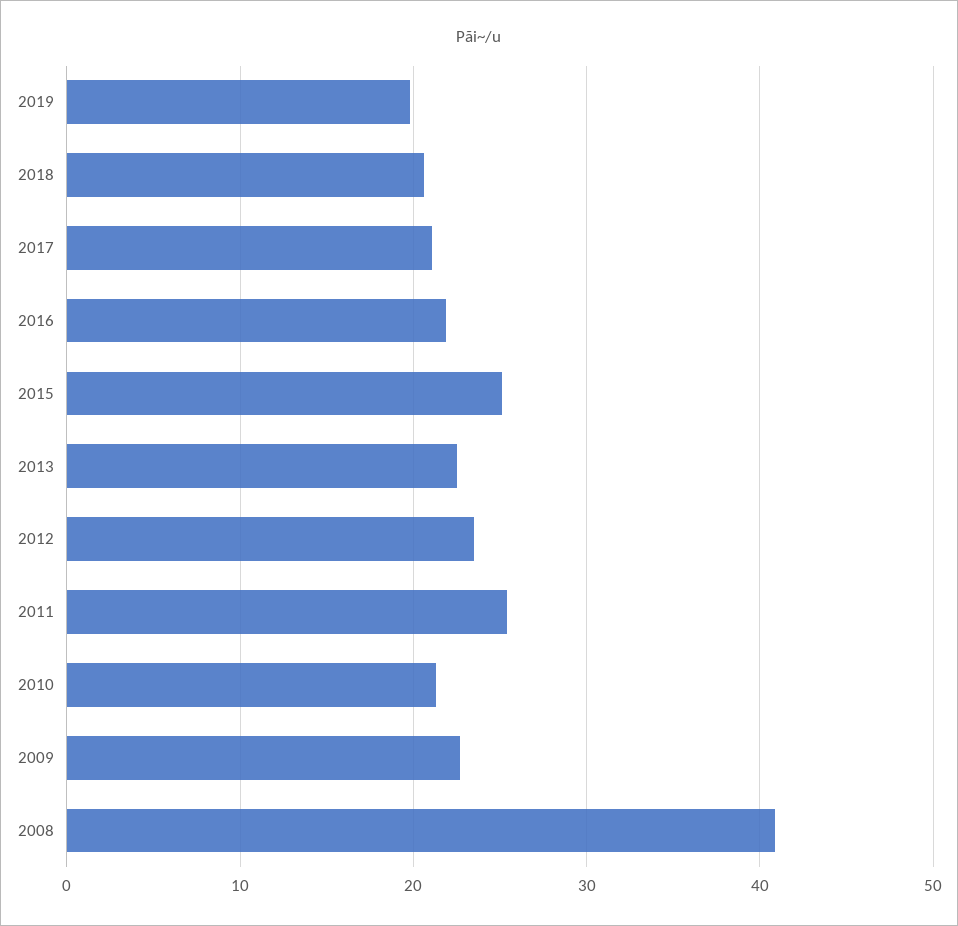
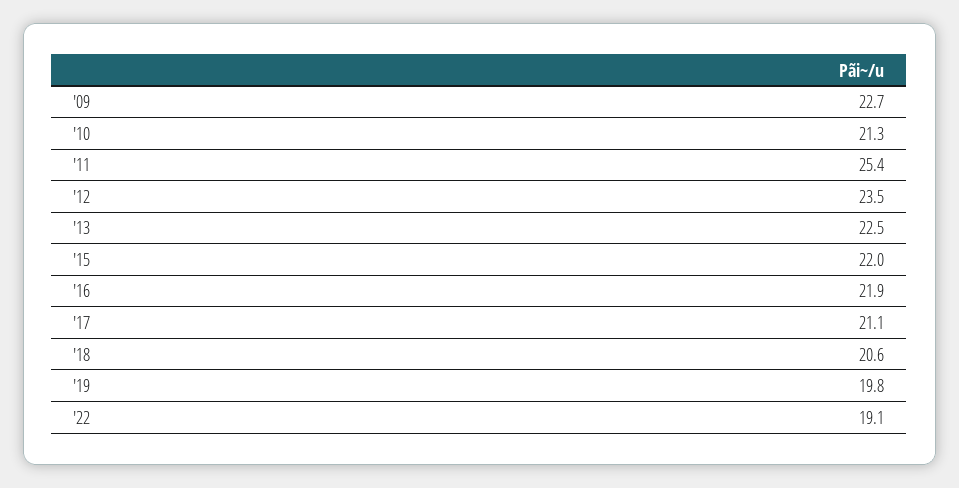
2015: 25 -> 22
2008: 41 -> none
'22: none -> 19.1

